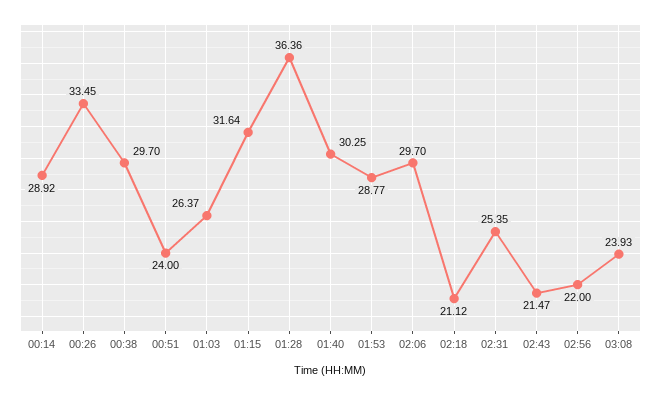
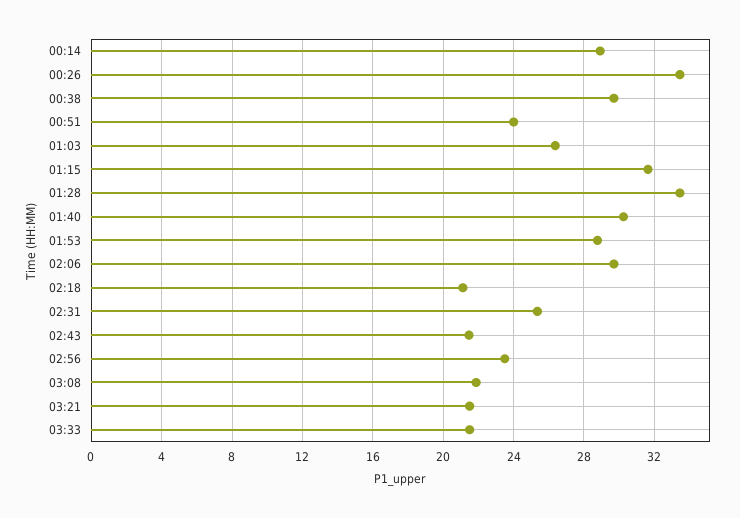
01:28: 36.36 -> 33.5
02:56: 22 -> 23.5
03:08: 23.93 -> 22
03:21: none -> 21.5
03:33: none -> 21.5

